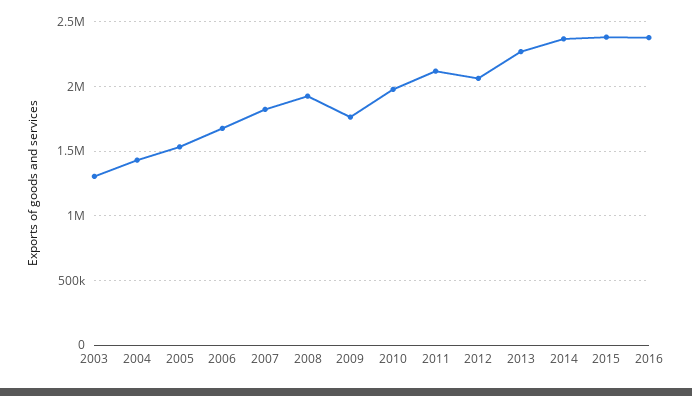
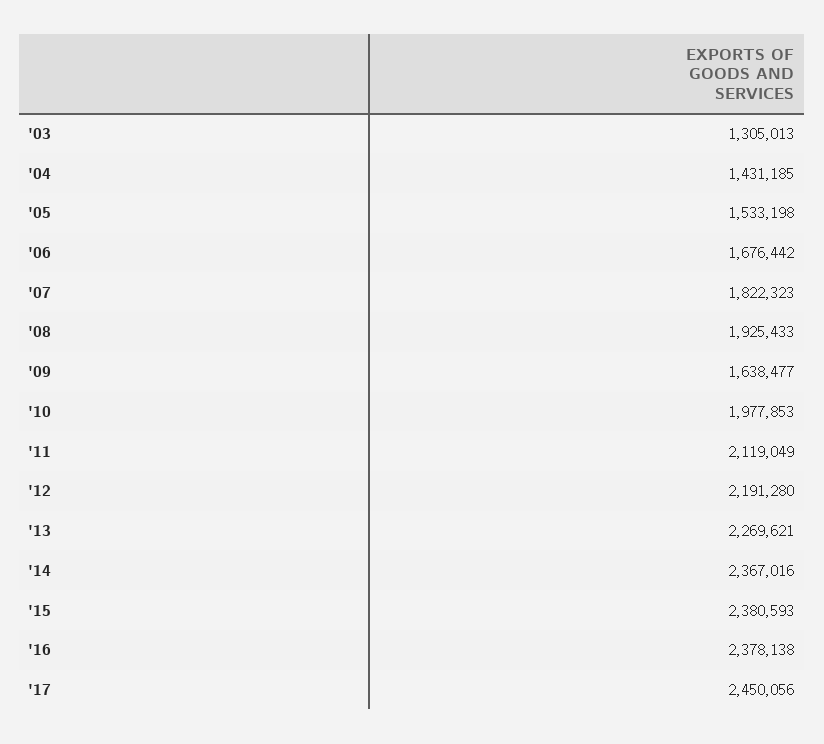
2009: 1750000 -> 1638477
2012: 2050000 -> 2191280
'17: none -> 2450056

